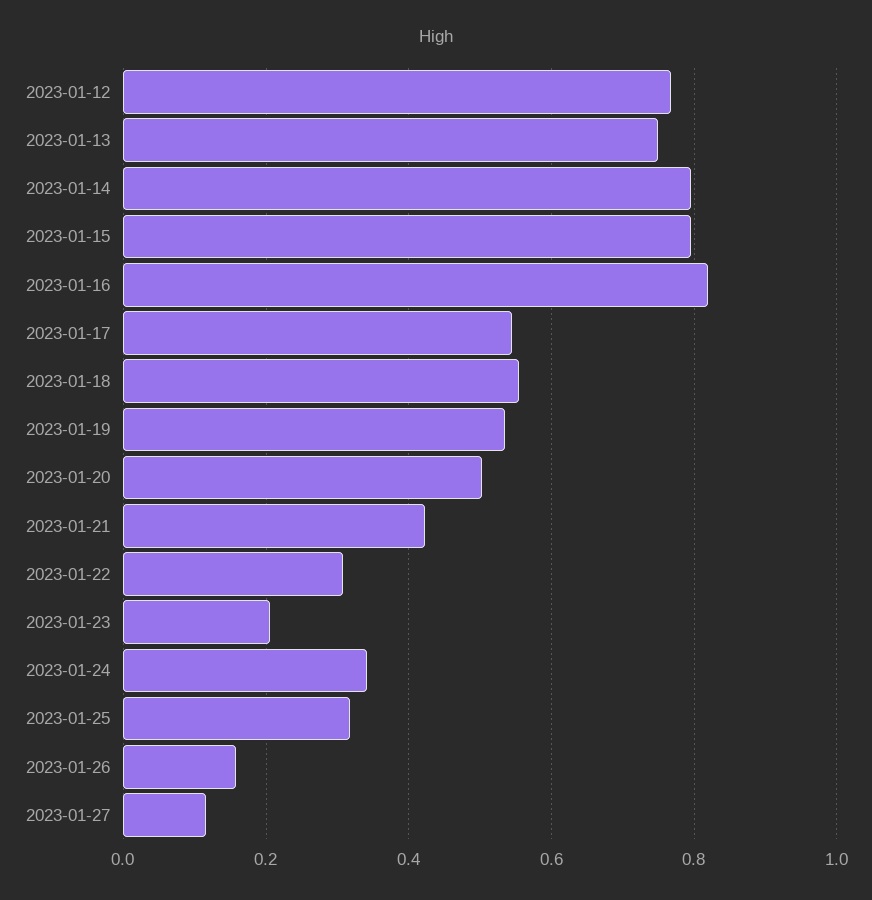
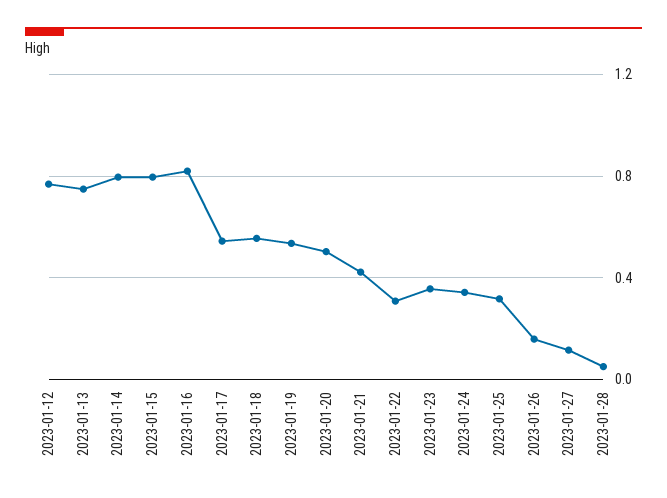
2023-01-23: 0.2 -> 0.35
2023-01-28: none -> 0.05

